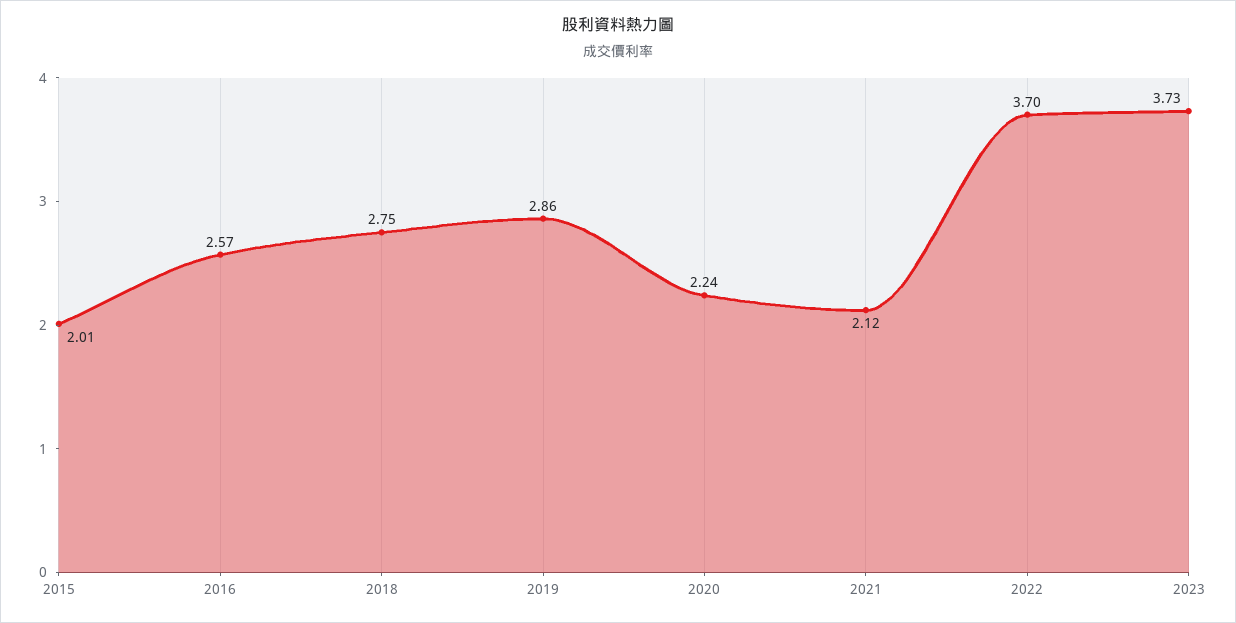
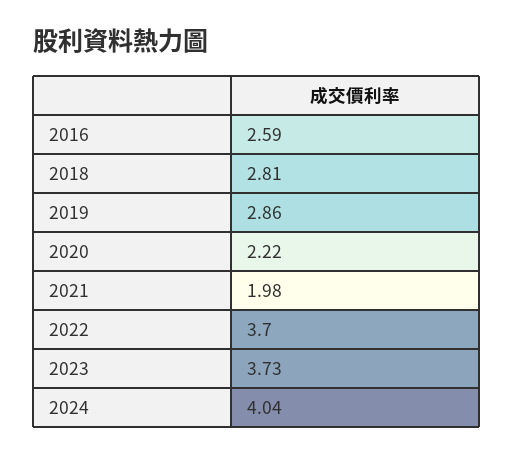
2015: 2.01 -> none
2016: 2.57 -> 2.59
2018: 2.75 -> 2.81
2020: 2.24 -> 2.22
2021: 2.12 -> 1.98
2024: none -> 4.04

